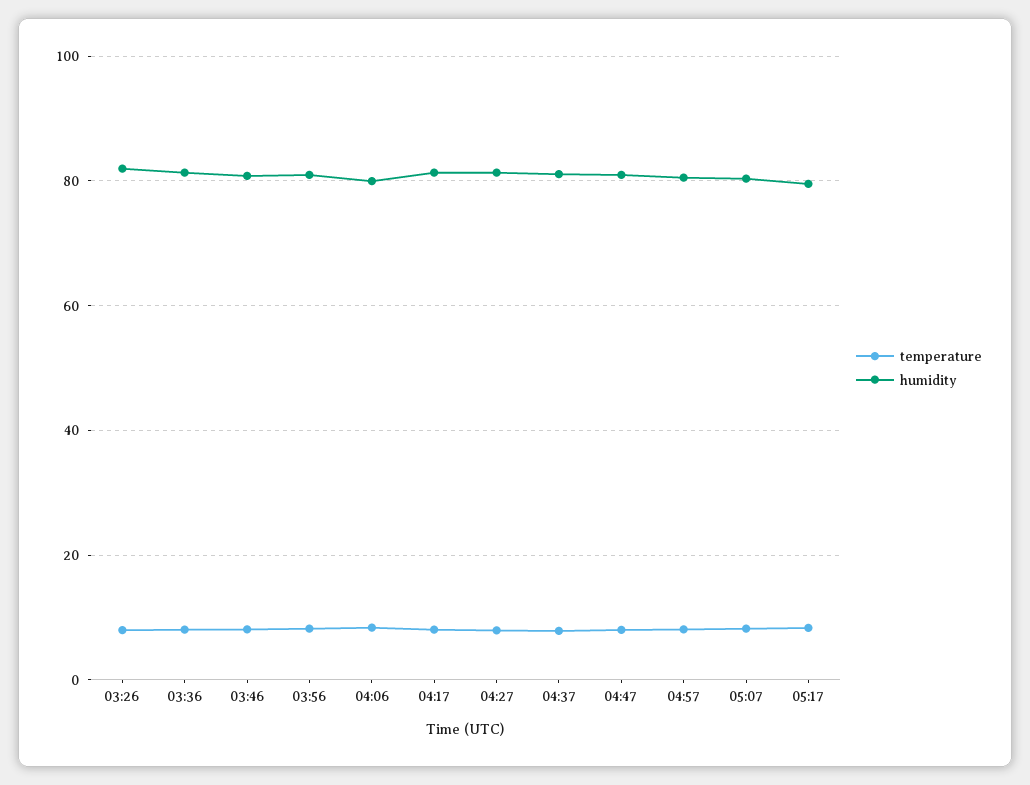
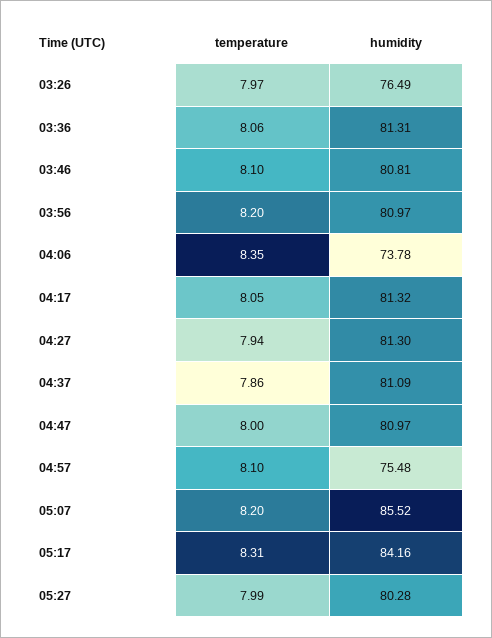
humidity, 03:26: 82 -> 76.49
humidity, 04:06: 80 -> 73.78
humidity, 04:57: 80 -> 75.48
humidity, 05:07: 80 -> 85.52
humidity, 05:17: 80 -> 84.16
temperature, 05:27: none -> 7.99
humidity, 05:27: none -> 80.28

